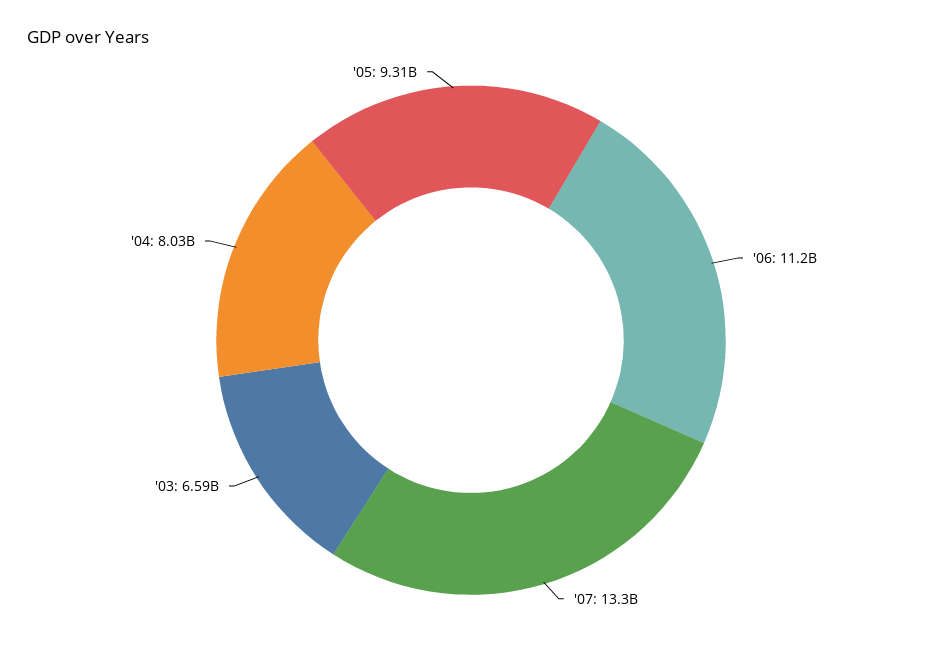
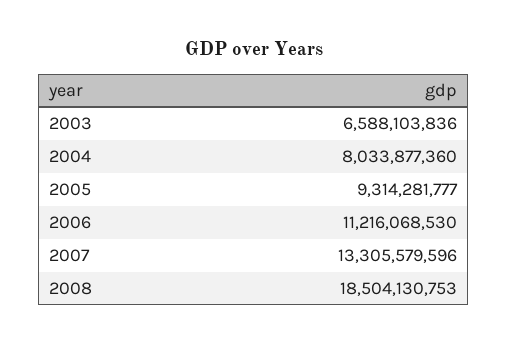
2008: none -> 18504130753

